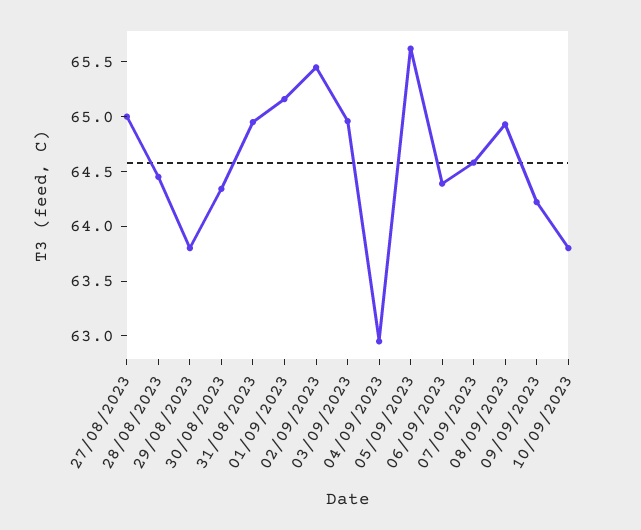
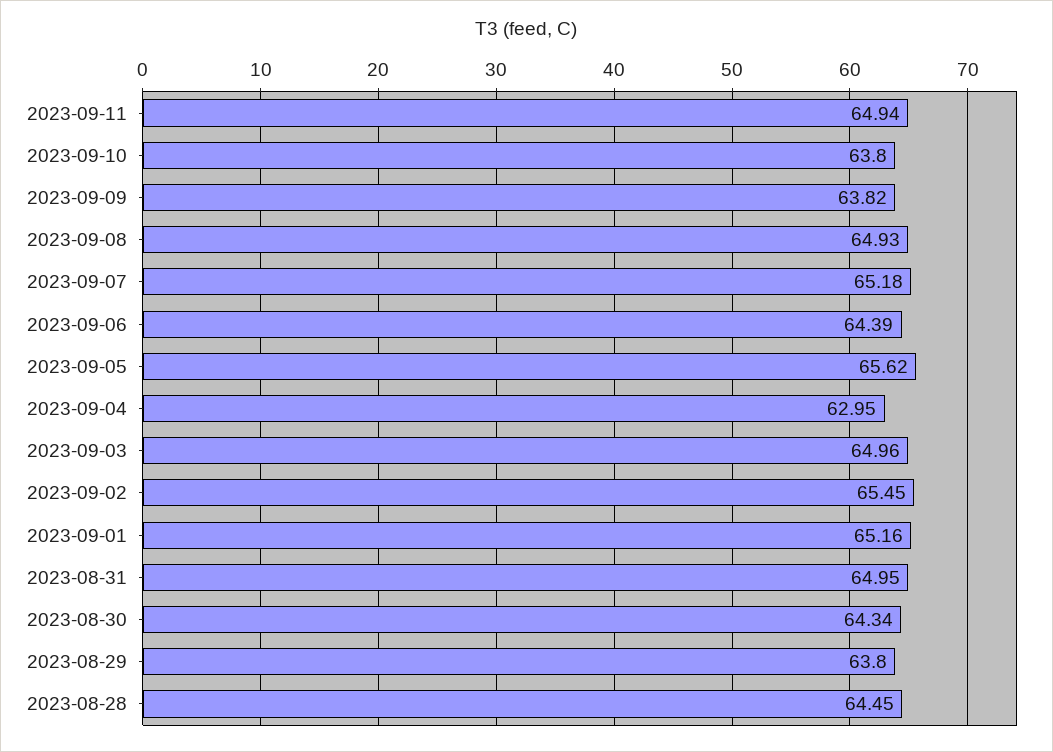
27/08/2023: 65 -> none
07/09/2023: 64.6 -> 65.18
09/09/2023: 64.2 -> 63.82
2023-09-11: none -> 64.94

